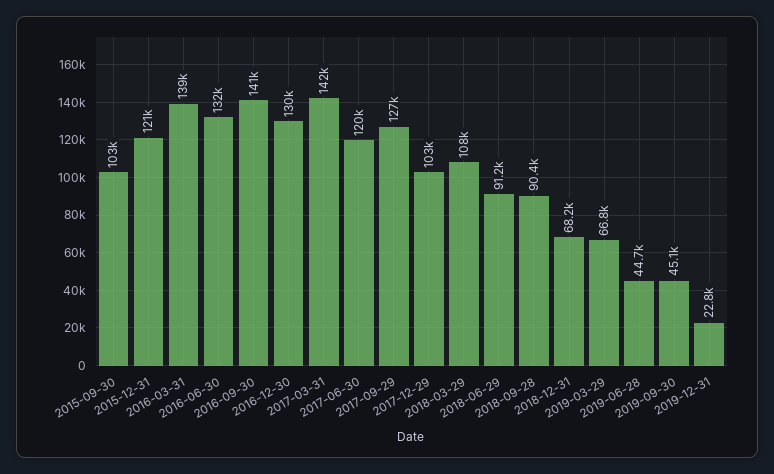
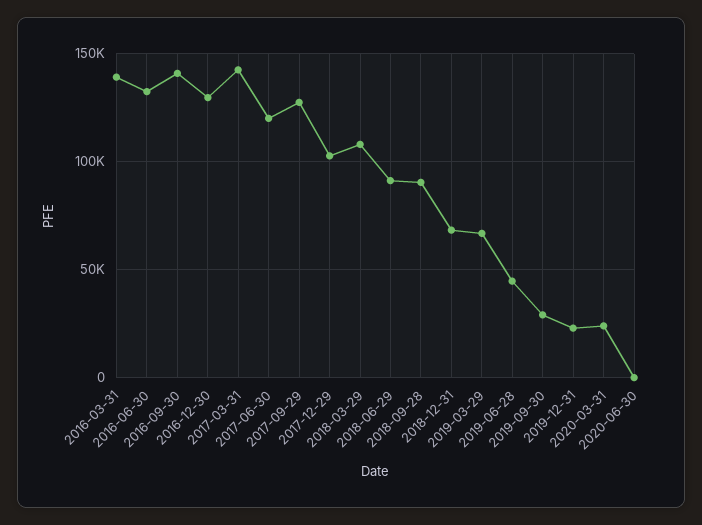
2015-09-30: 103000 -> none
2015-12-31: 121000 -> none
2019-09-30: 45100 -> 30000
2020-03-31: none -> 25000
2020-06-30: none -> 0

